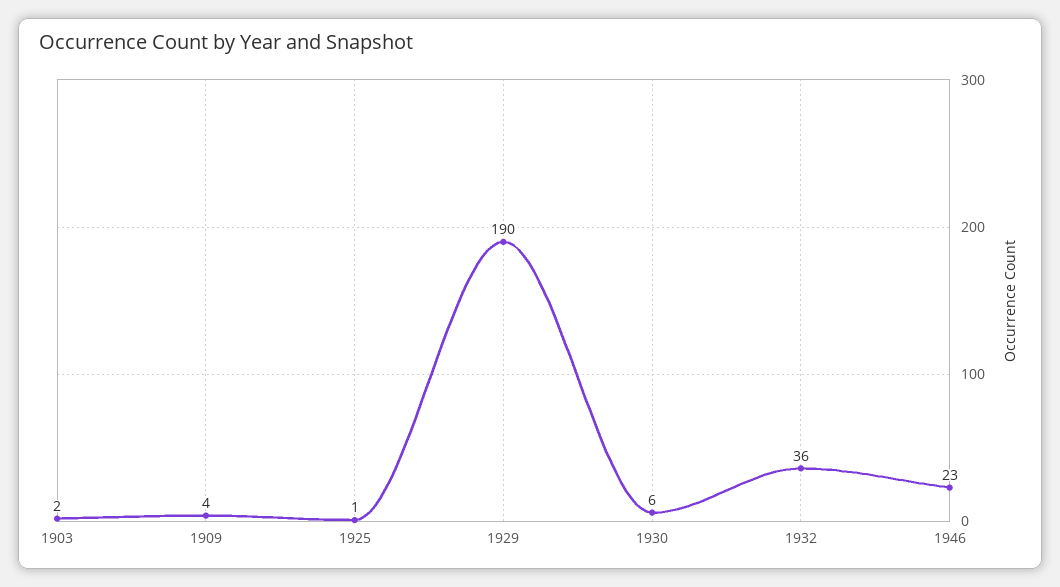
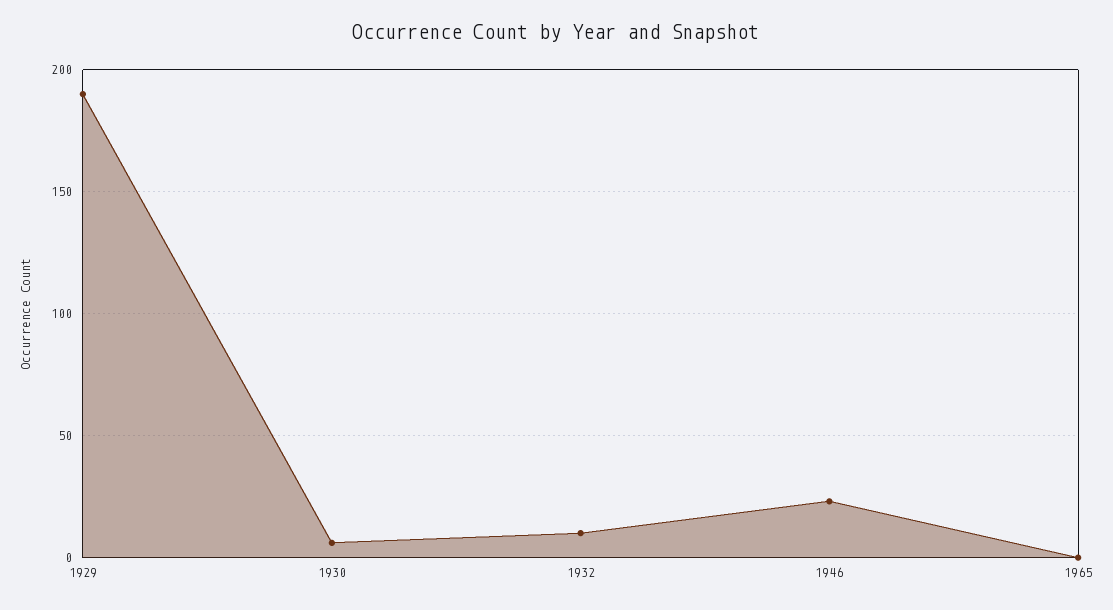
1903: 2 -> none
1909: 4 -> none
1925: 1 -> none
1932: 36 -> 10
1965: none -> 0

